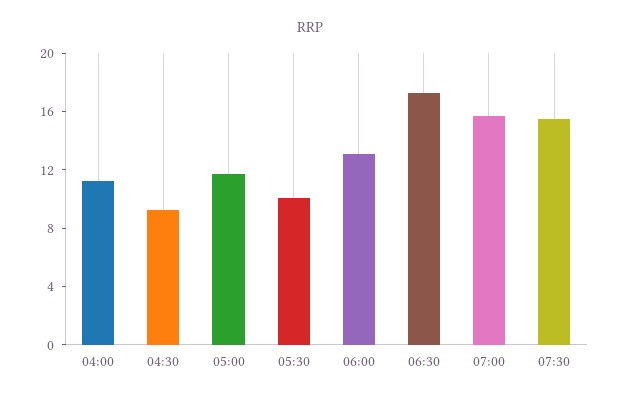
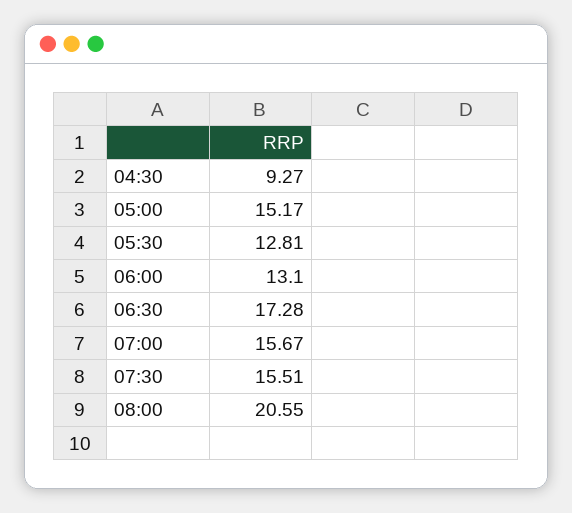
04:00: 11 -> none
05:00: 12 -> 15.17
05:30: 10 -> 12.81
08:00: none -> 20.55

